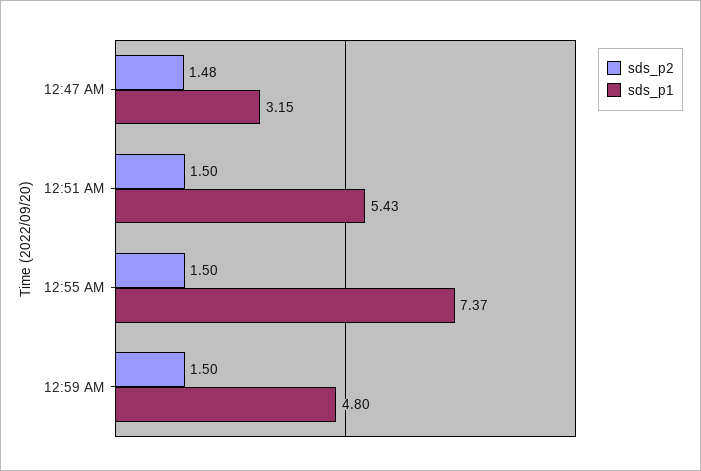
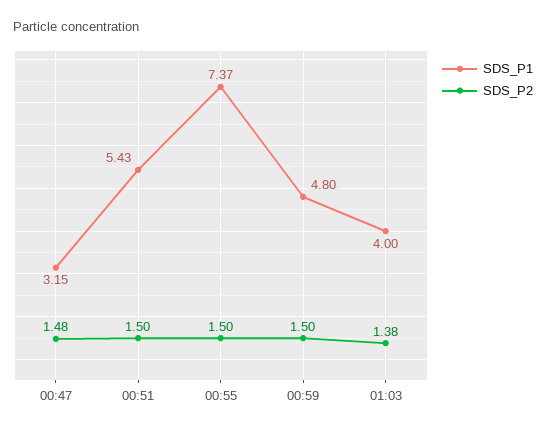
sds_p1, 01:03: none -> 4
sds_p2, 01:03: none -> 1.38

